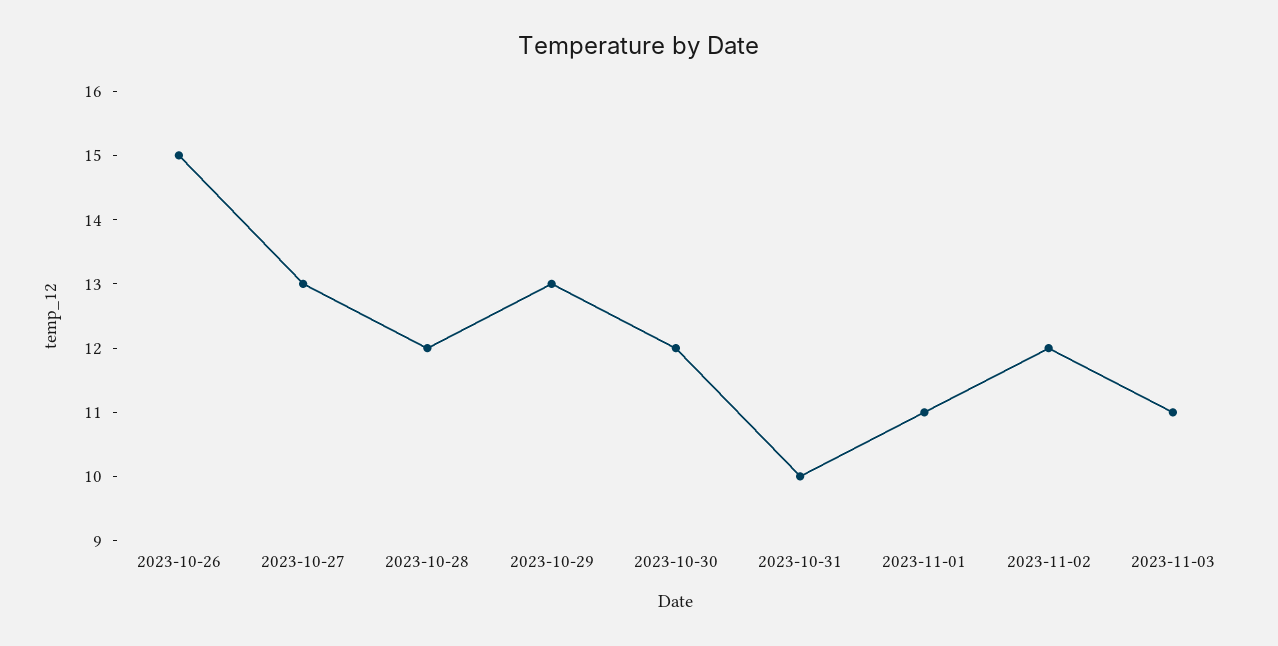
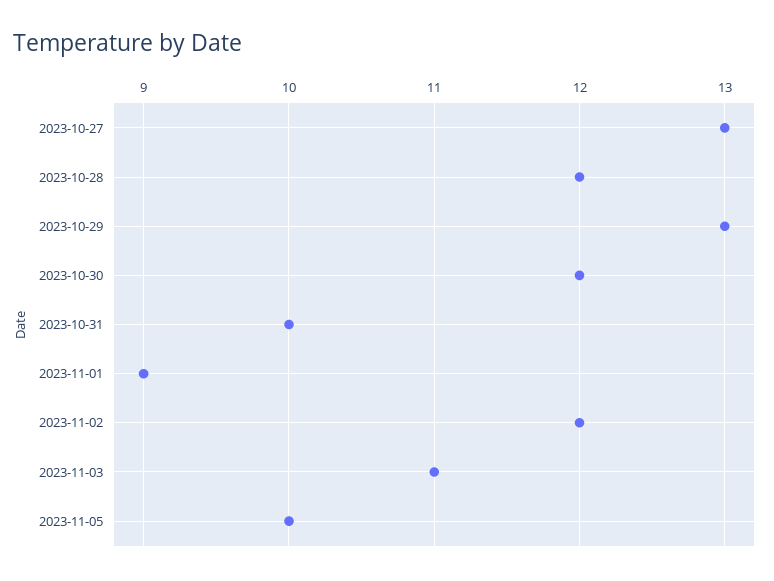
2023-10-26: 15 -> none
2023-11-01: 11 -> 9
2023-11-05: none -> 10

